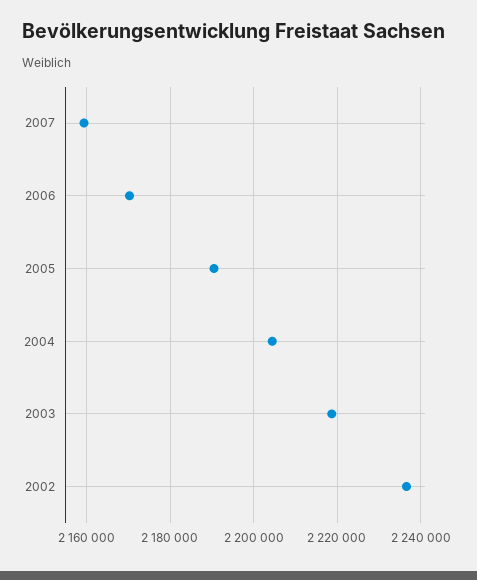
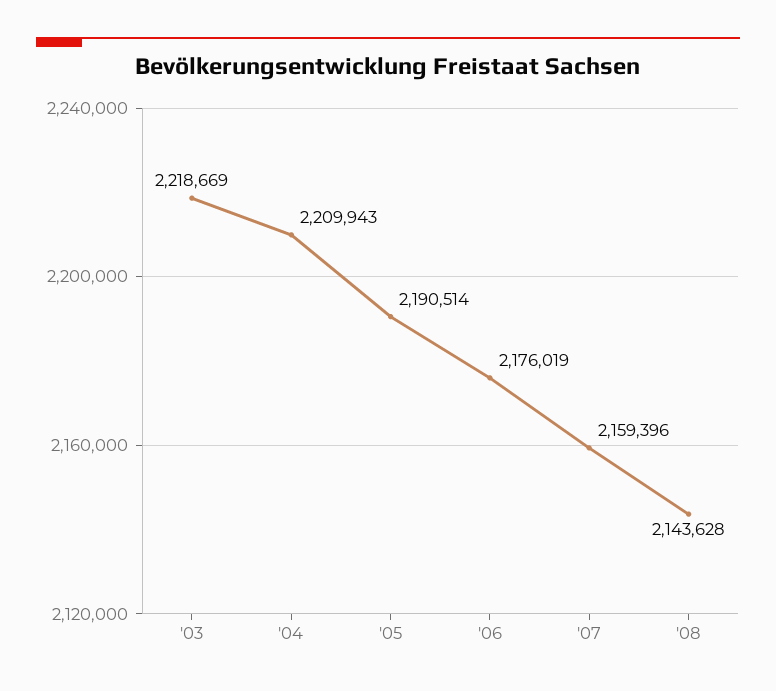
2006: 2170000 -> 2176019
2004: 2204000 -> 2209943
2002: 2236000 -> none
'08: none -> 2143628

